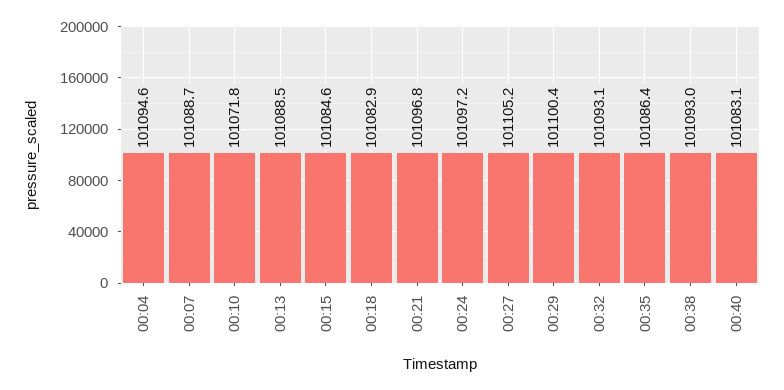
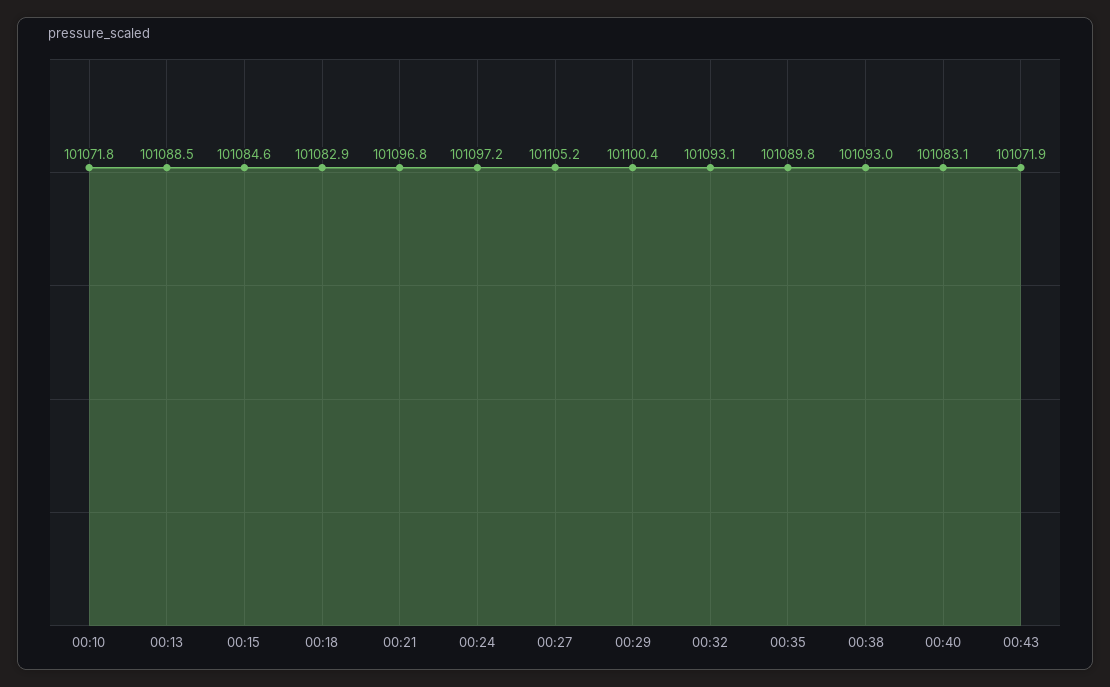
00:04: 101094.6 -> none
00:07: 101088.7 -> none
00:35: 101086.4 -> 101089.8
00:43: none -> 101071.9

